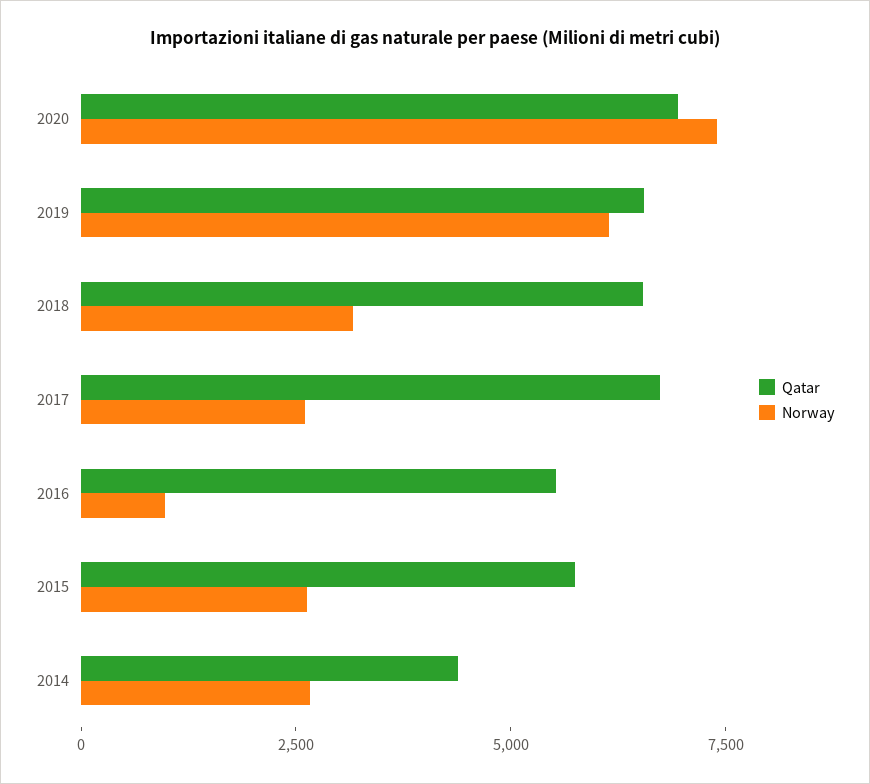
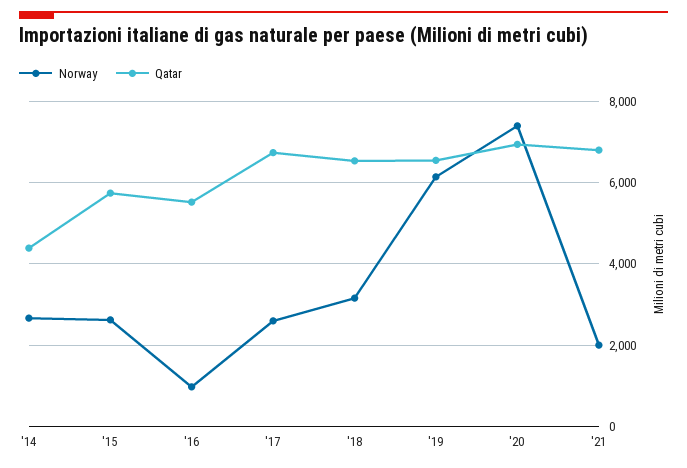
Norway, '21: none -> 2000
Qatar, '21: none -> 6800

